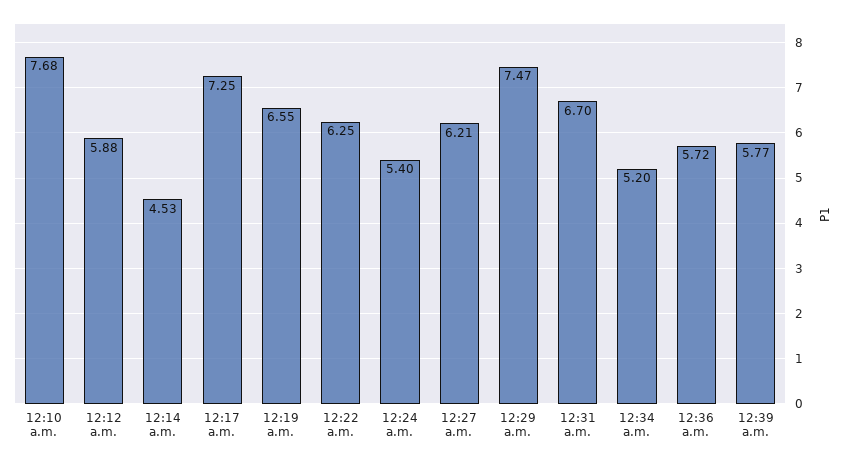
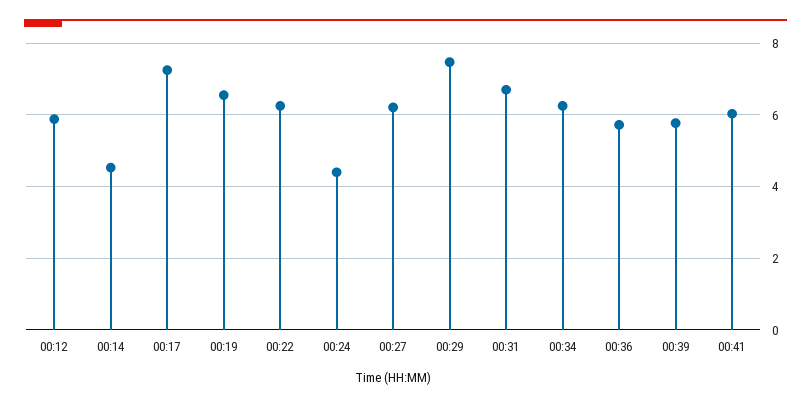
12:10 a.m.: 7.68 -> none
12:24 a.m.: 5.4 -> 4.4
12:34 a.m.: 5.2 -> 6.2
00:41: none -> 6

